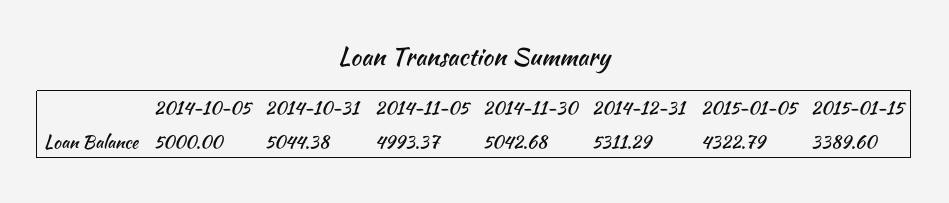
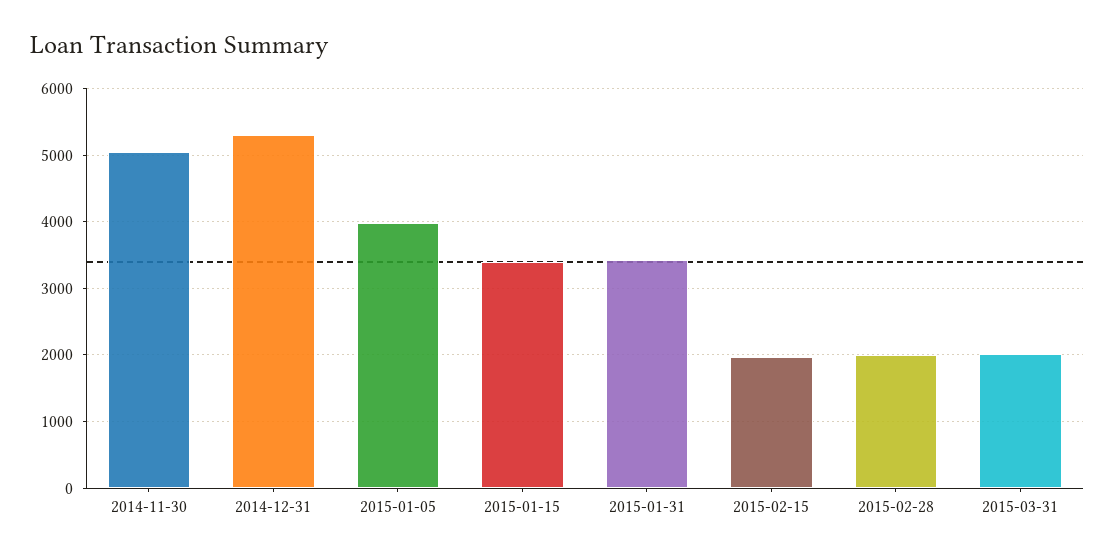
2014-10-05: 5000 -> none
2014-10-31: 5044.38 -> none
2014-11-05: 4993.37 -> none
2015-01-05: 4322.79 -> 4000
2015-01-31: none -> 3400
2015-02-15: none -> 2000
2015-02-28: none -> 2000
2015-03-31: none -> 2000

